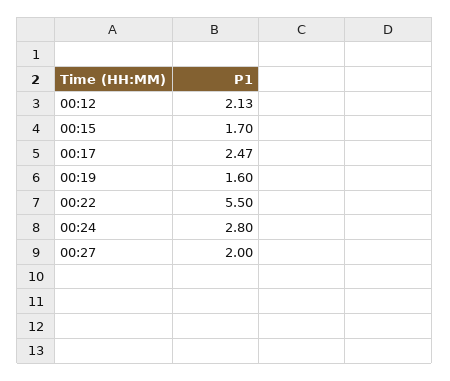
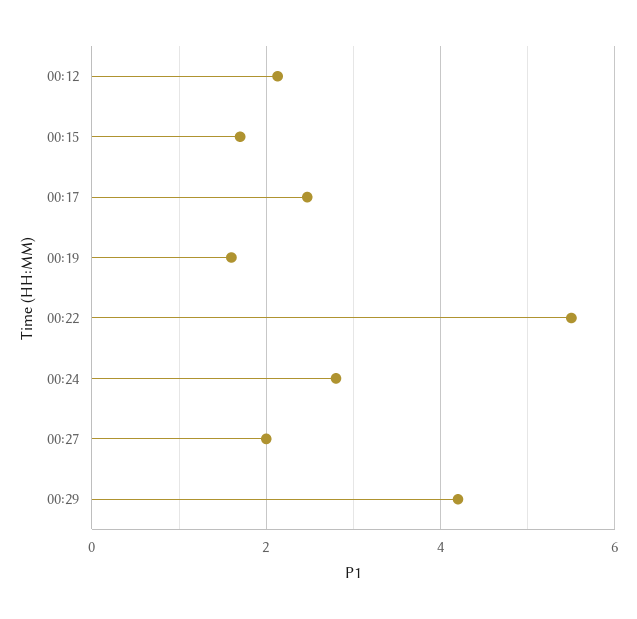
00:29: none -> 4.2

